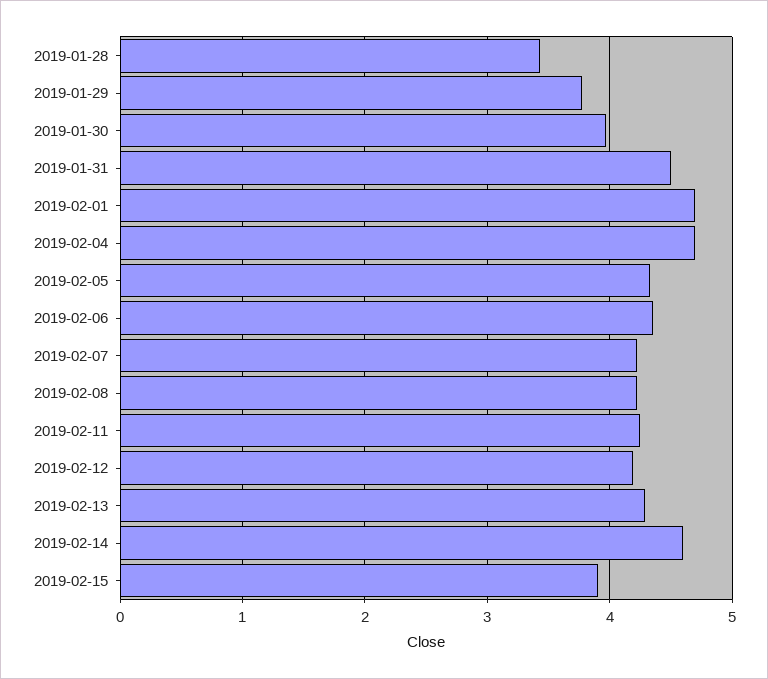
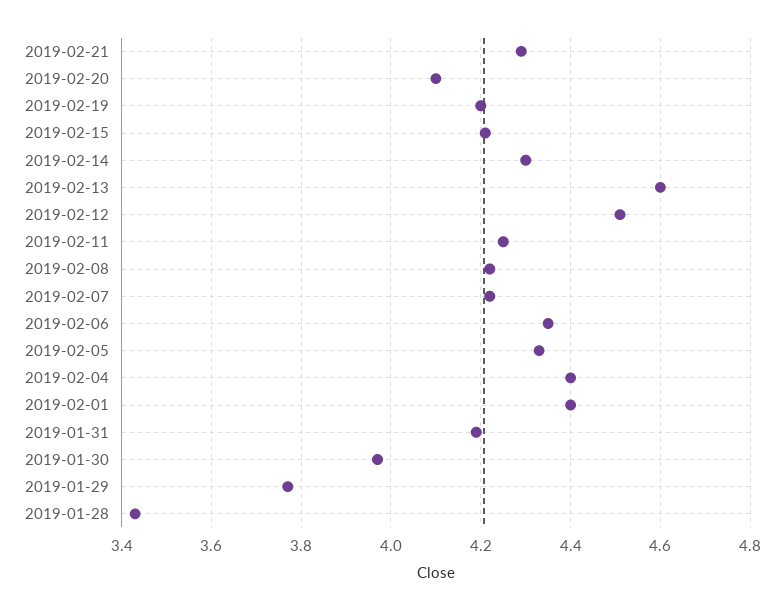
2019-01-31: 4.5 -> 4.2
2019-02-01: 4.7 -> 4.4
2019-02-04: 4.7 -> 4.4
2019-02-12: 4.2 -> 4.5
2019-02-13: 4.3 -> 4.6
2019-02-14: 4.6 -> 4.3
2019-02-15: 3.9 -> 4.2
2019-02-21: none -> 4.3
2019-02-20: none -> 4.1
2019-02-19: none -> 4.2

